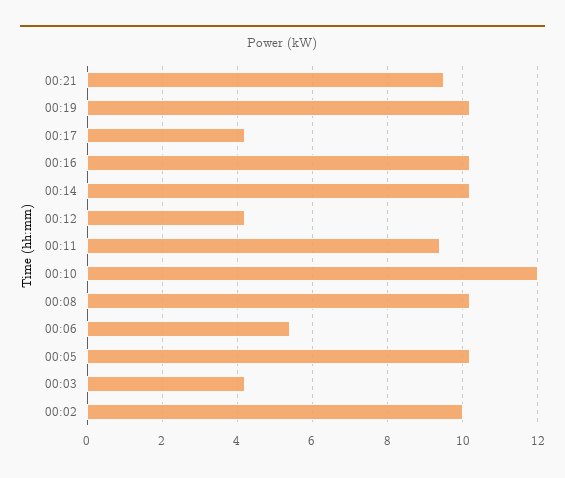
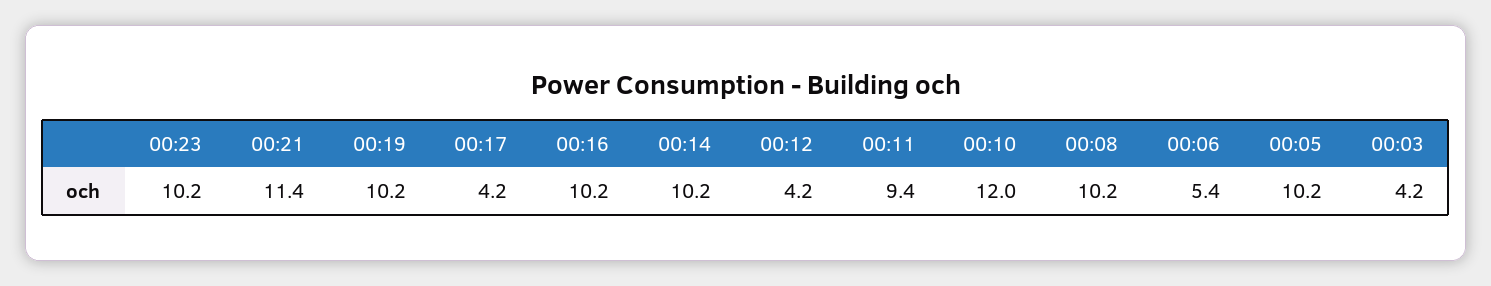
00:21: 9.5 -> 11.4
00:02: 10 -> none
00:23: none -> 10.2

